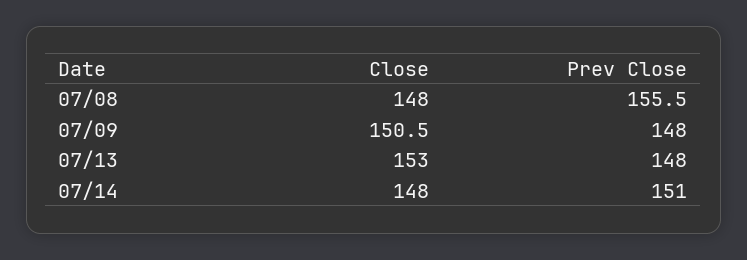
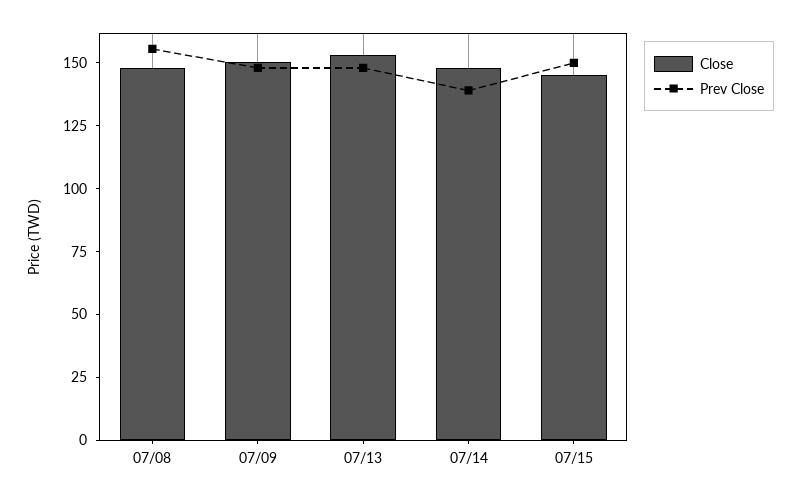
Prev Close, 07/14: 151 -> 140
Close, 07/15: none -> 145
Prev Close, 07/15: none -> 150

